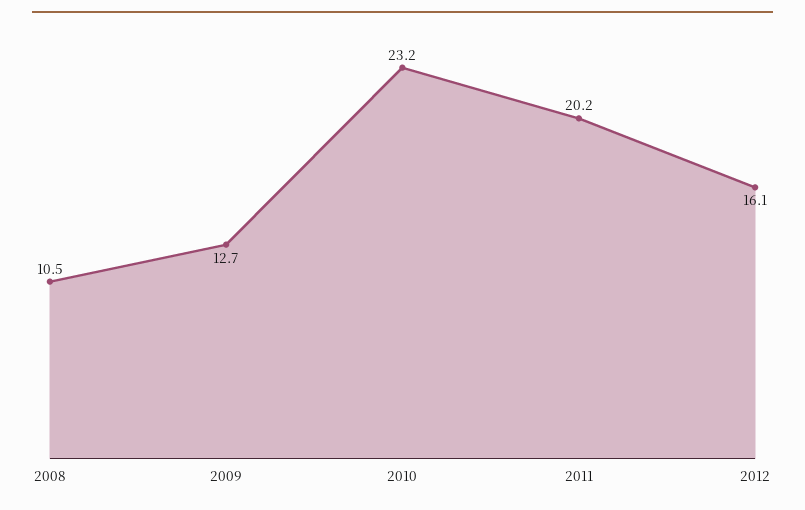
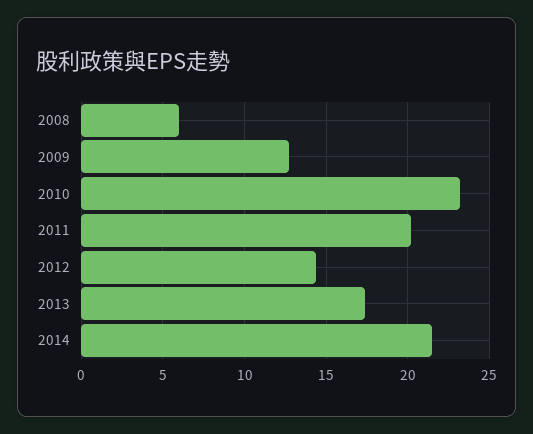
2008: 10.5 -> 6
2012: 16.1 -> 14.5
2013: none -> 17.5
2014: none -> 21.5

